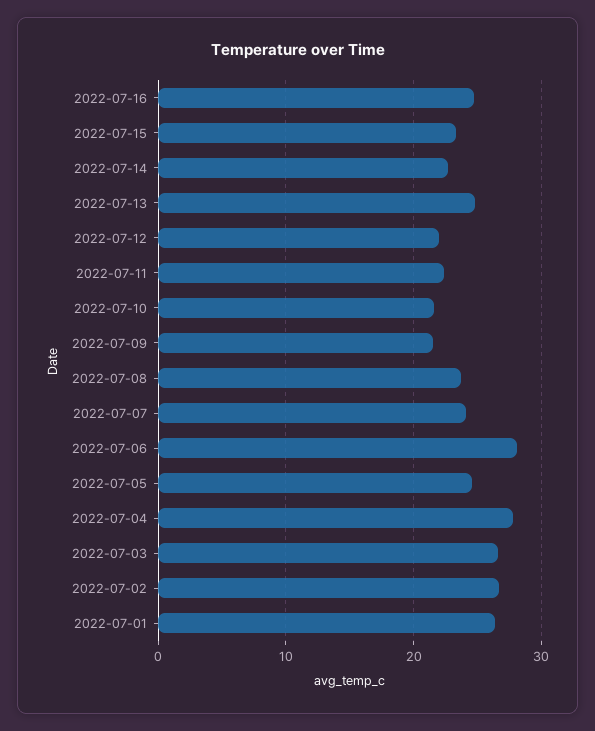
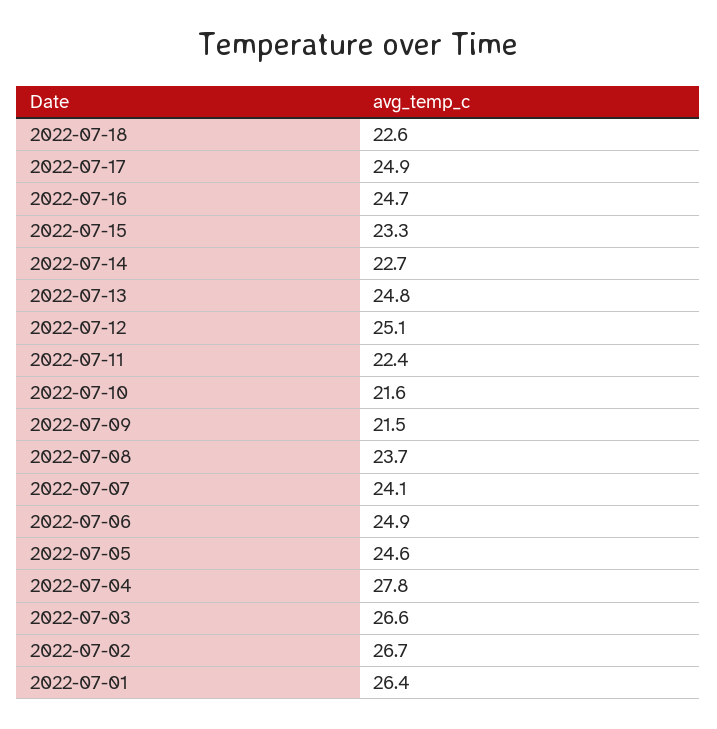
2022-07-12: 22 -> 25.1
2022-07-06: 28 -> 24.9
2022-07-18: none -> 22.6
2022-07-17: none -> 24.9

